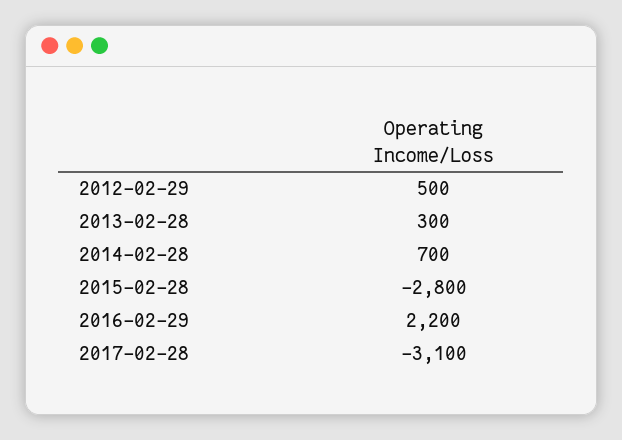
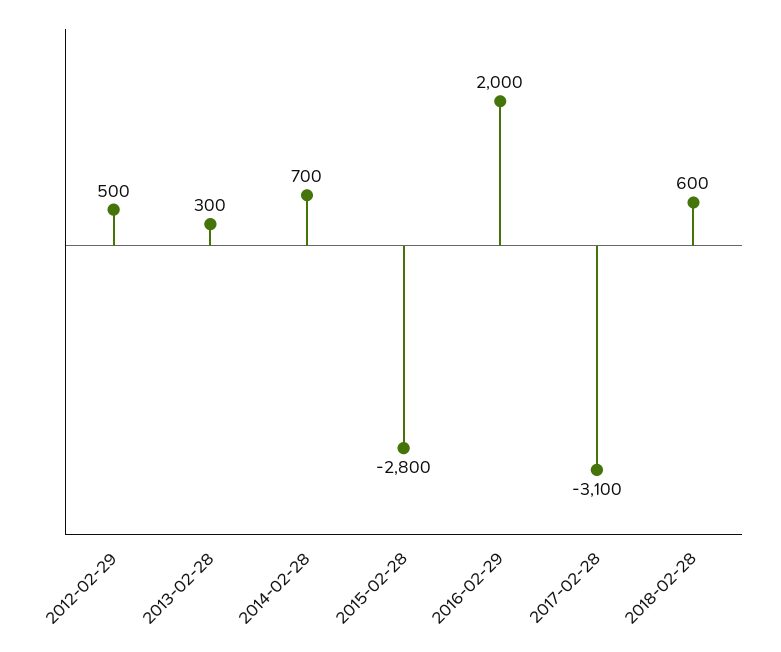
2016-02-29: 2200 -> 2000
2018-02-28: none -> 600

